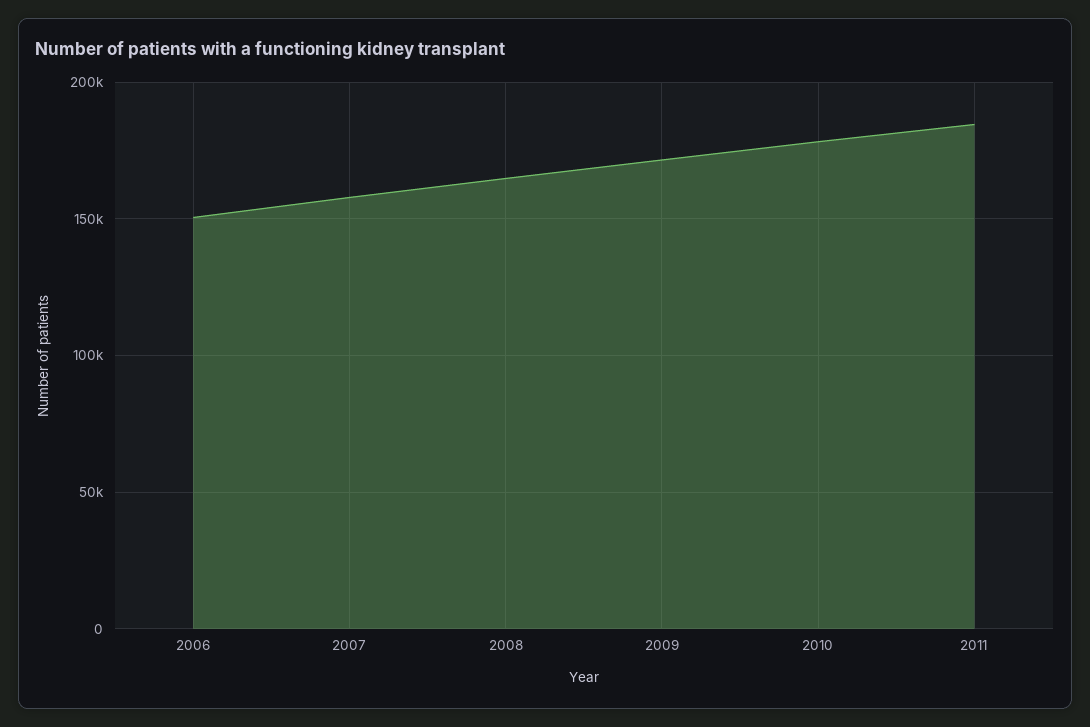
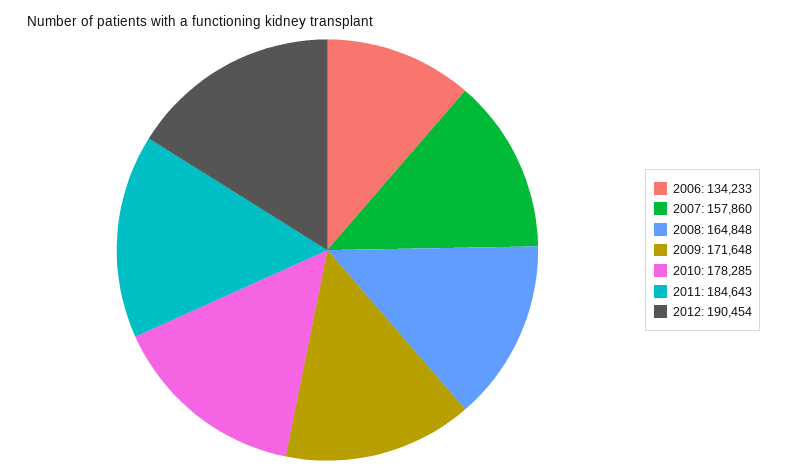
2006: 150000 -> 134233
2012: none -> 190454

